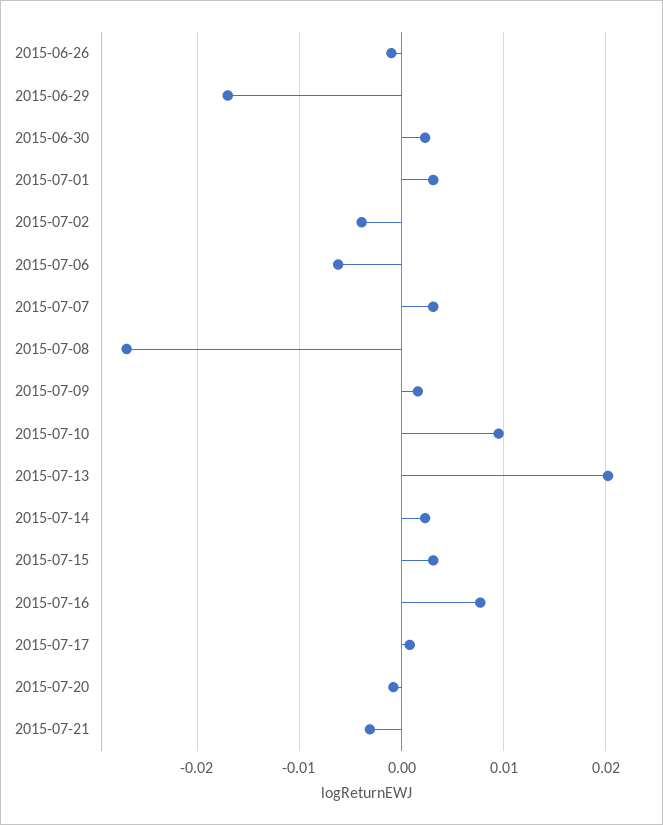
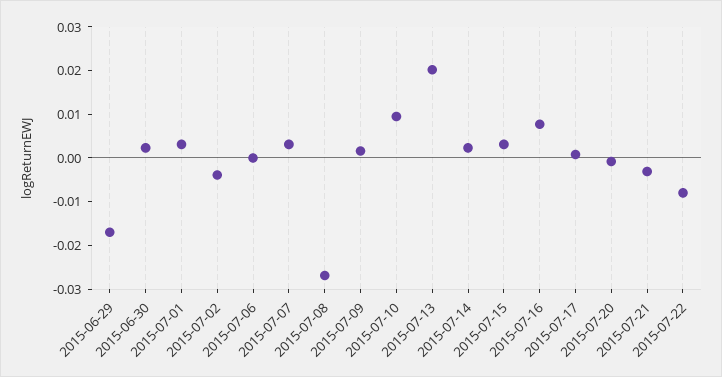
2015-06-26: -0.001 -> none
2015-07-06: -0.006 -> 0
2015-07-22: none -> -0.008

